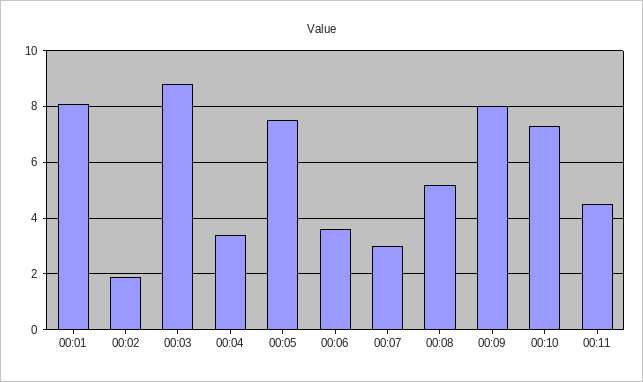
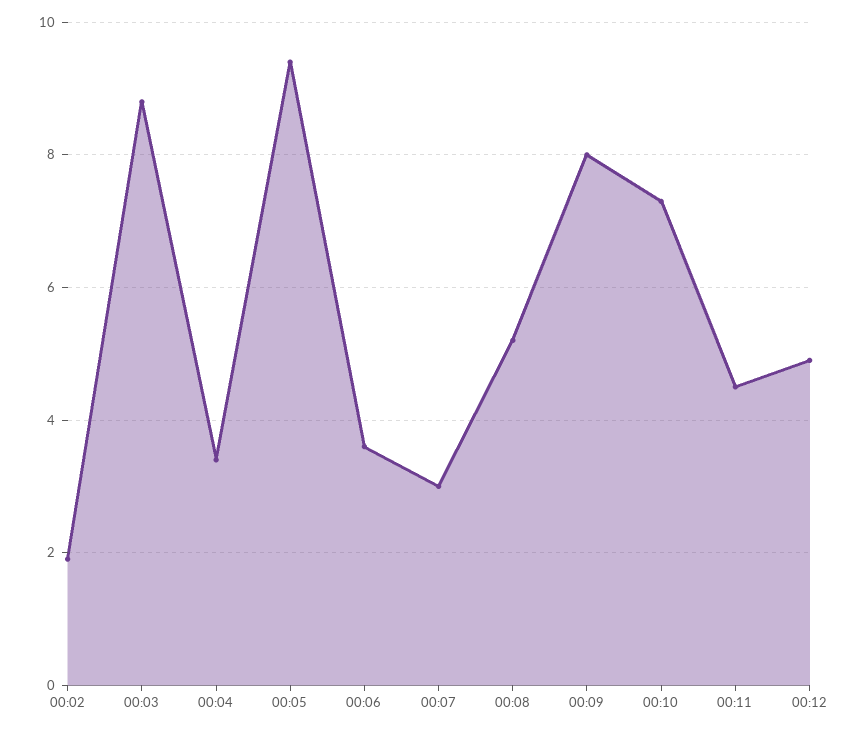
00:01: 8 -> none
00:05: 7.5 -> 9.5
00:12: none -> 5

